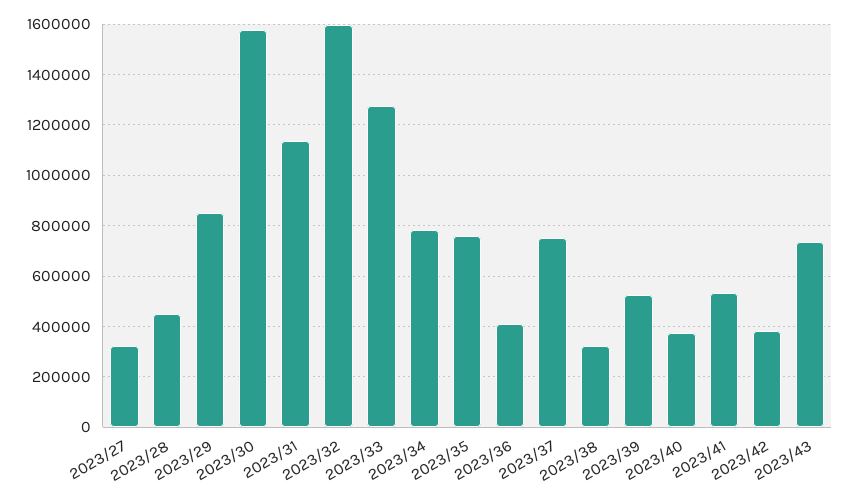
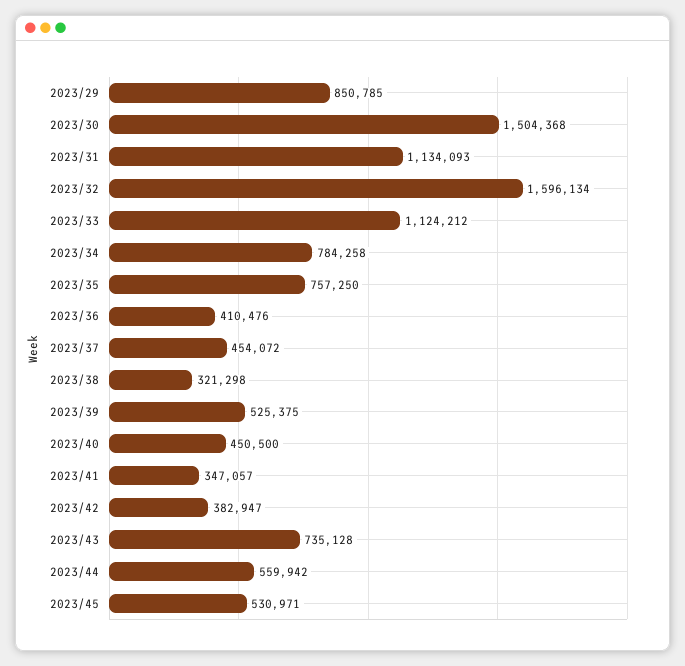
2023/27: 325000 -> none
2023/28: 450000 -> none
2023/30: 1575000 -> 1504368
2023/33: 1275000 -> 1124212
2023/37: 750000 -> 454072
2023/40: 375000 -> 450500
2023/41: 525000 -> 347057
2023/44: none -> 559942
2023/45: none -> 530971

